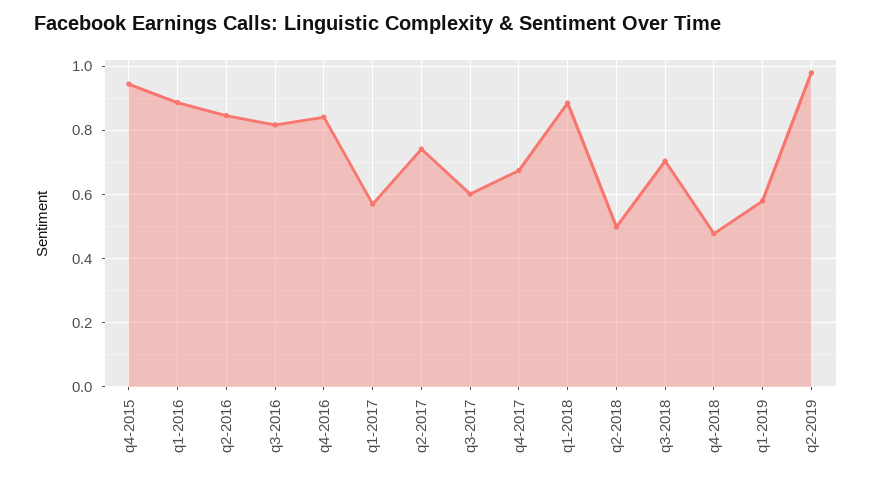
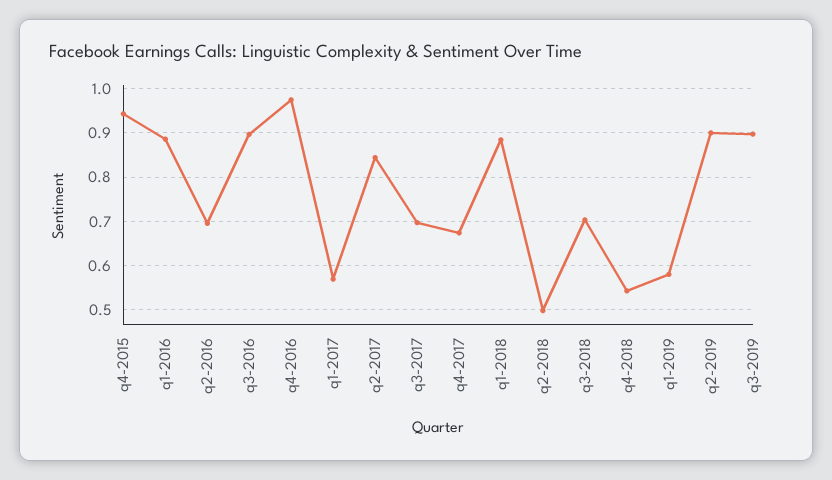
q2-2016: 0.84 -> 0.7
q3-2016: 0.82 -> 0.9
q4-2016: 0.84 -> 0.98
q2-2017: 0.74 -> 0.84
q3-2017: 0.6 -> 0.7
q4-2018: 0.48 -> 0.54
q2-2019: 0.98 -> 0.9
q3-2019: none -> 0.9

